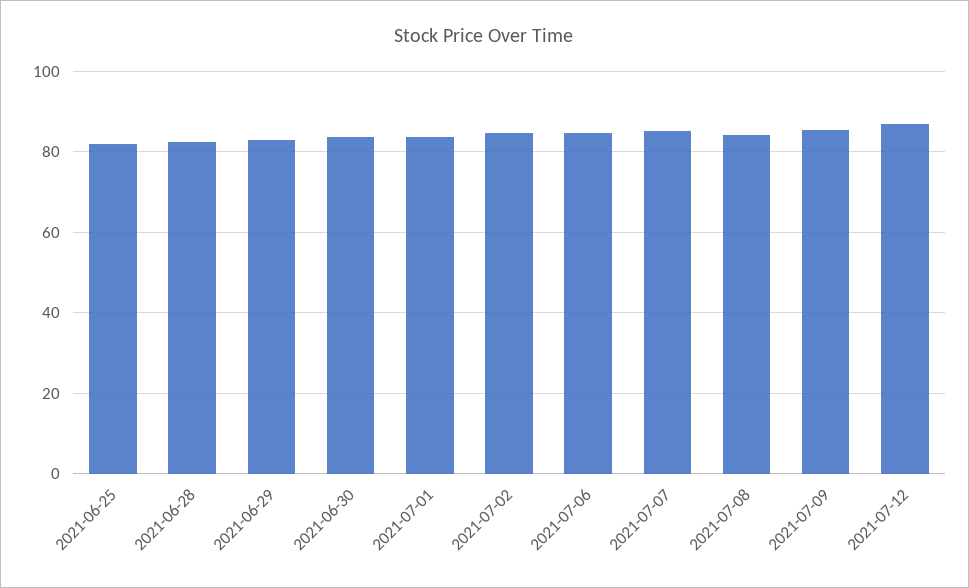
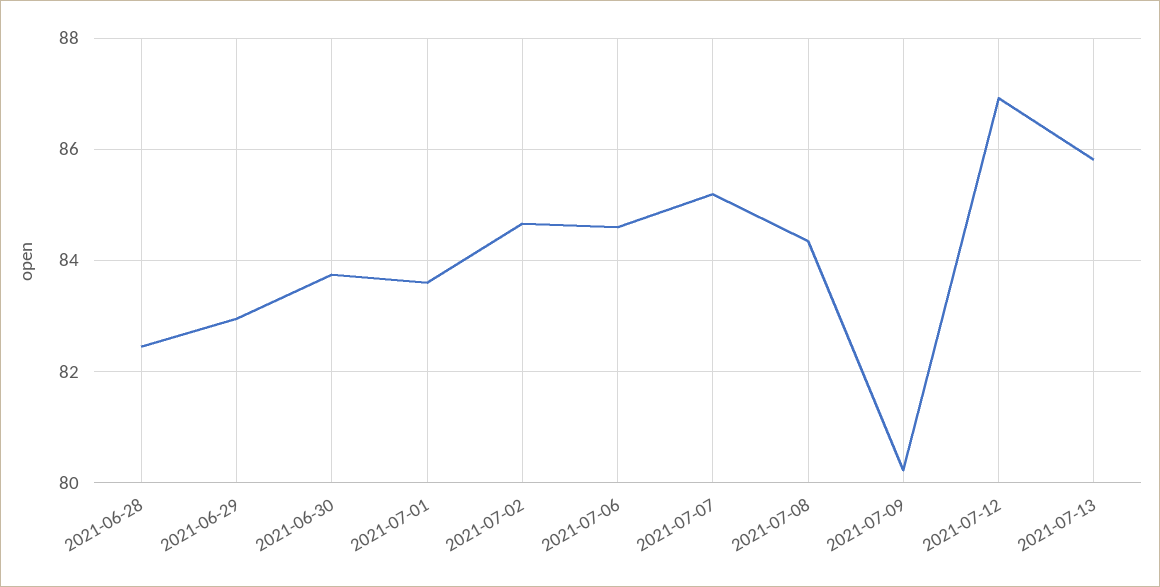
2021-06-25: 82 -> none
2021-07-09: 86 -> 80.2
2021-07-13: none -> 85.8

